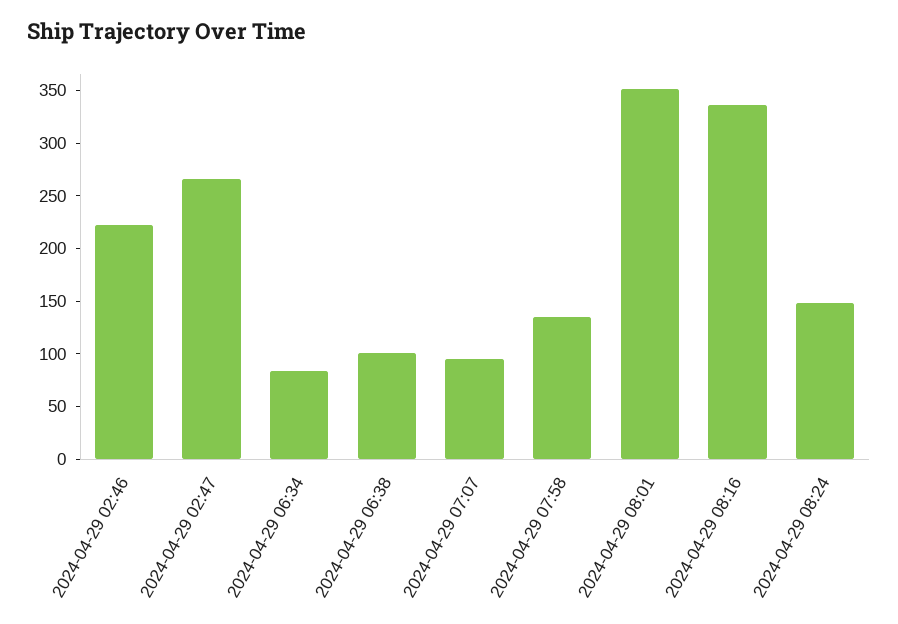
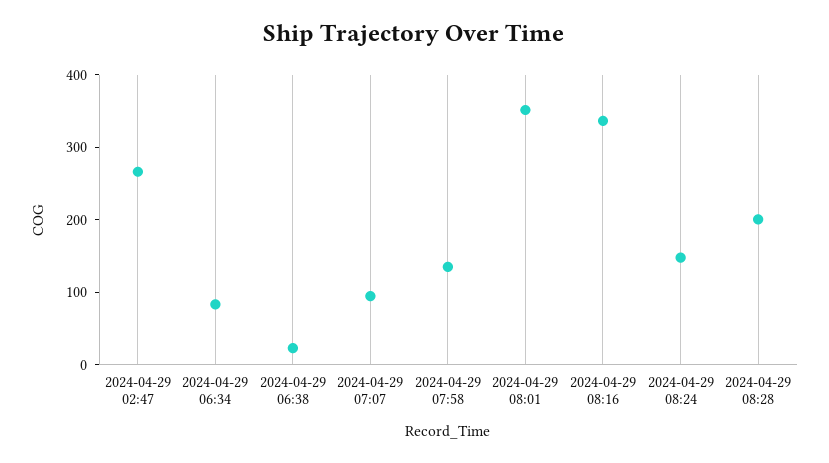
2024-04-29 02:46: 220 -> none
2024-04-29 06:38: 100 -> 20
2024-04-29 08:28: none -> 200

